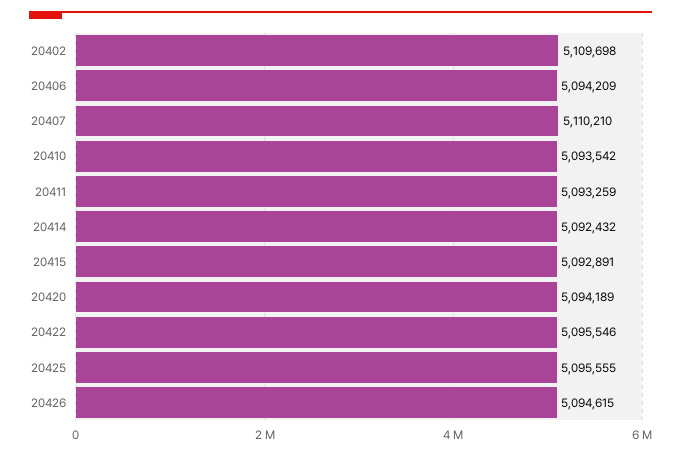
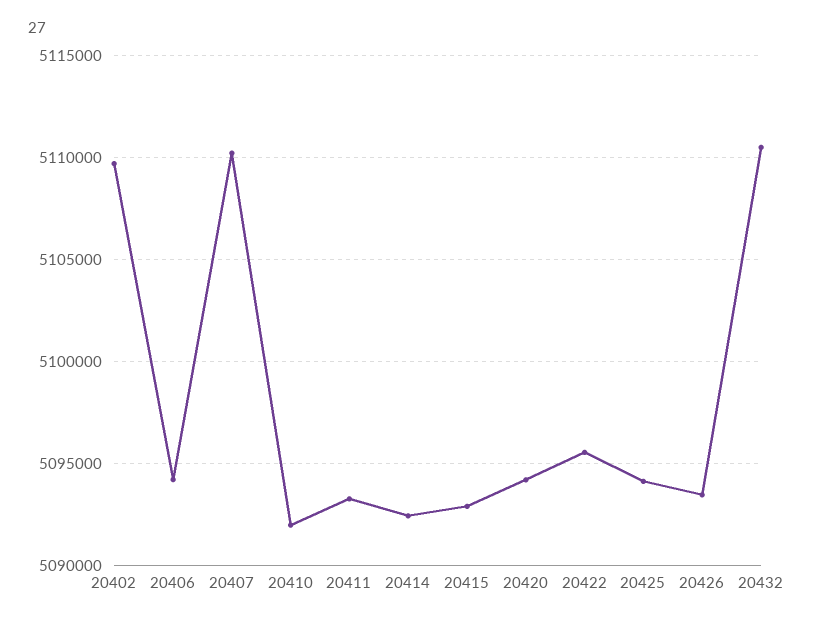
20410: 5093542 -> 5092000
20425: 5095555 -> 5094000
20426: 5094615 -> 5093500
20432: none -> 5110500

